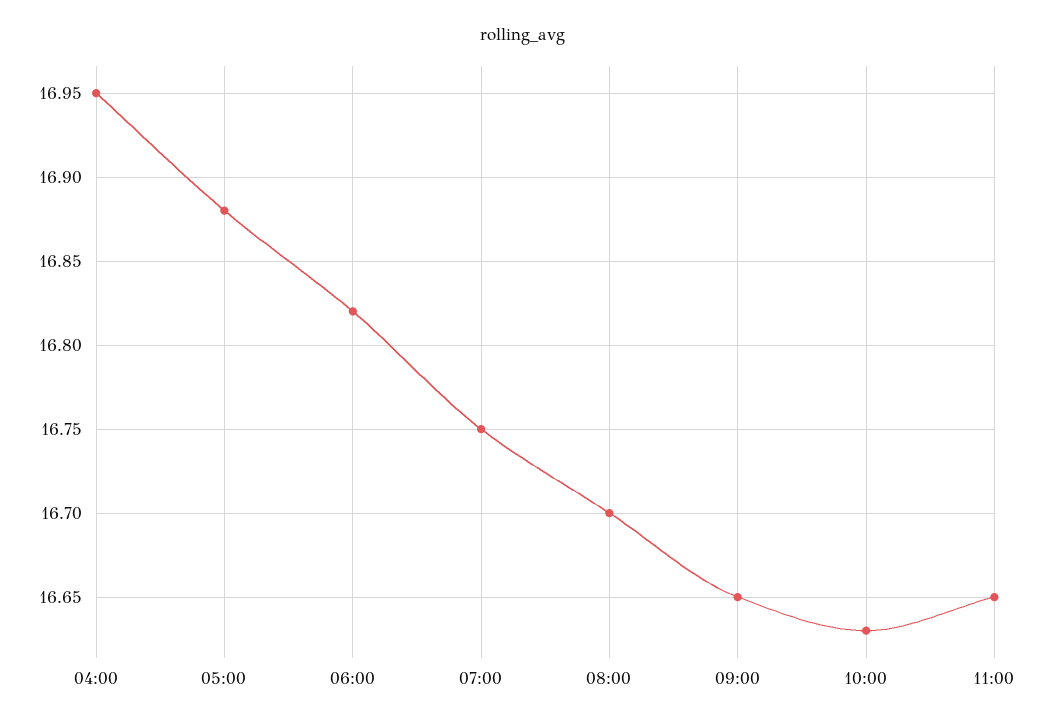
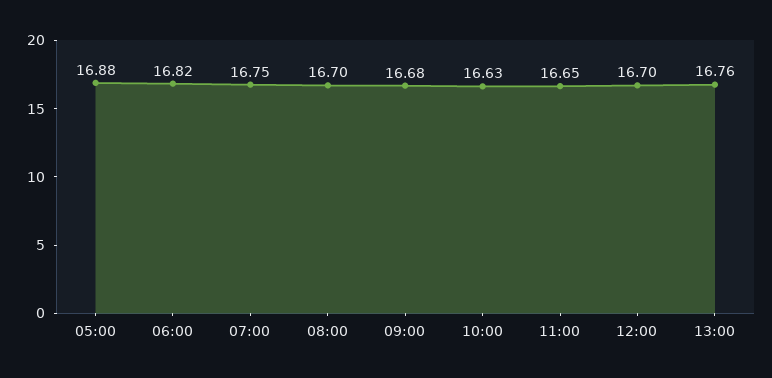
04:00: 16.95 -> none
09:00: 16.65 -> 16.68
12:00: none -> 16.7
13:00: none -> 16.76

